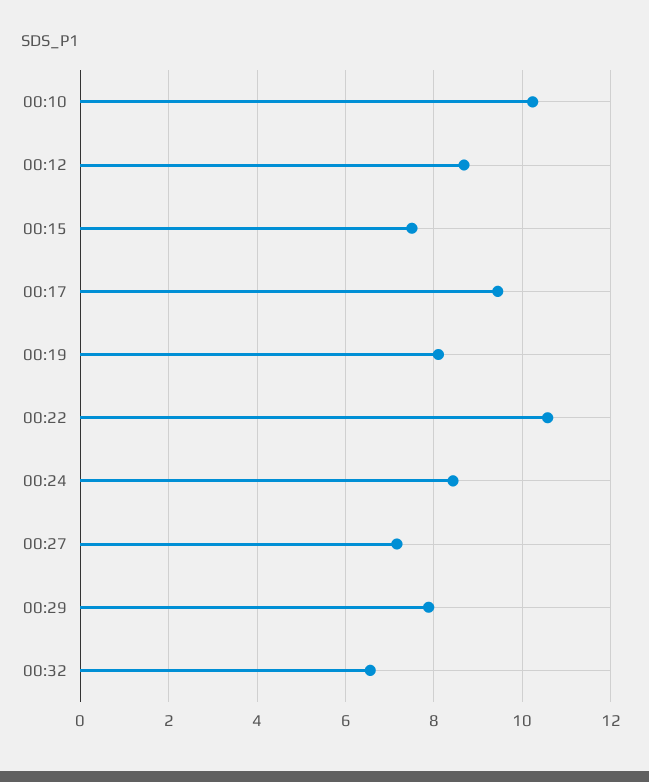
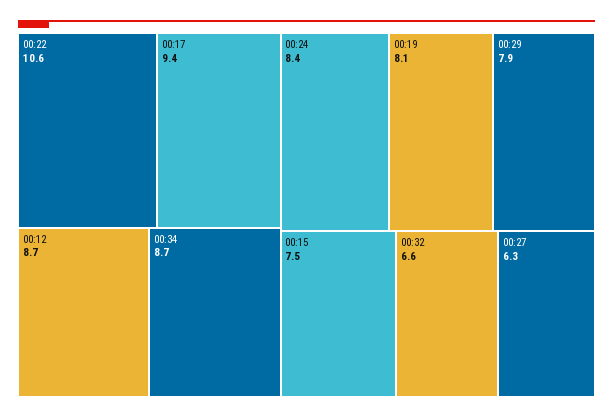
00:10: 10.2 -> none
00:27: 7.2 -> 6.3
00:34: none -> 8.7

